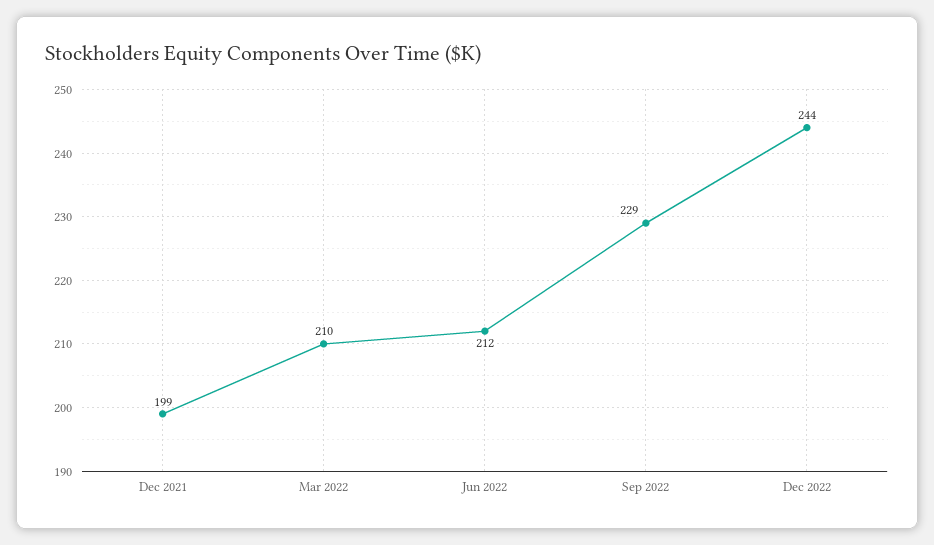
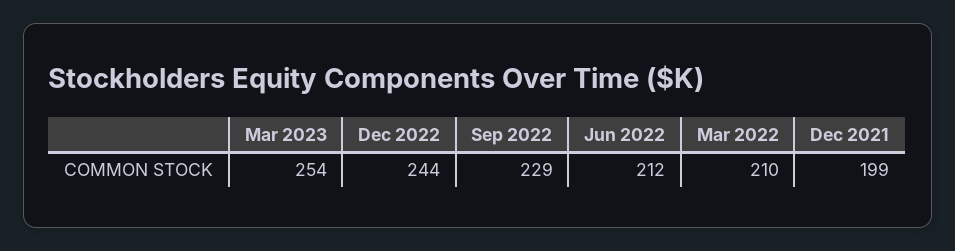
Mar 2023: none -> 254

